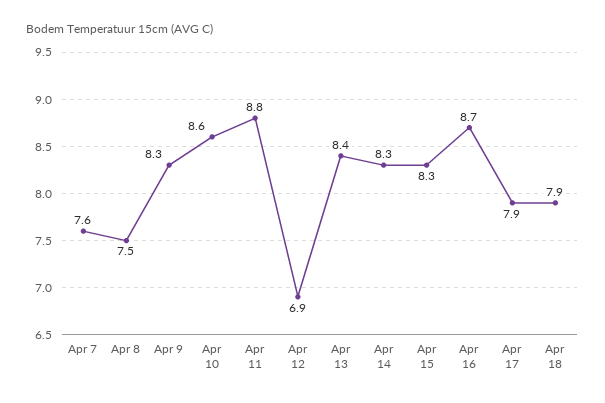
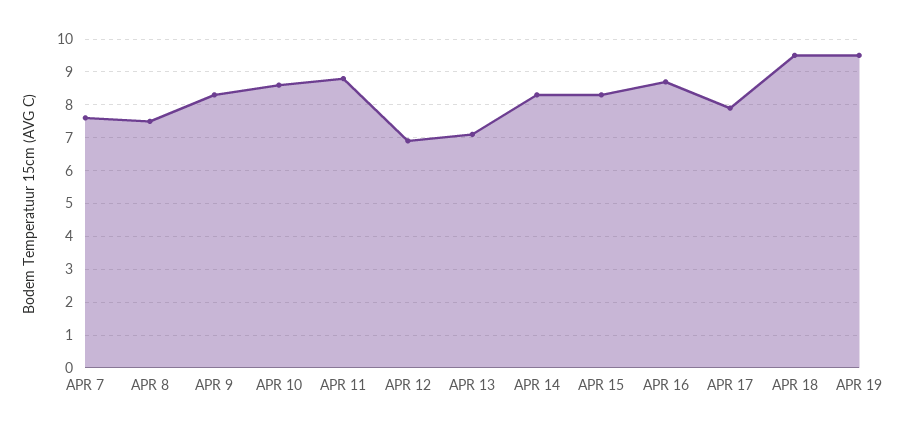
Apr 13: 8.4 -> 7
Apr 18: 7.9 -> 9.5
APR 19: none -> 9.5

